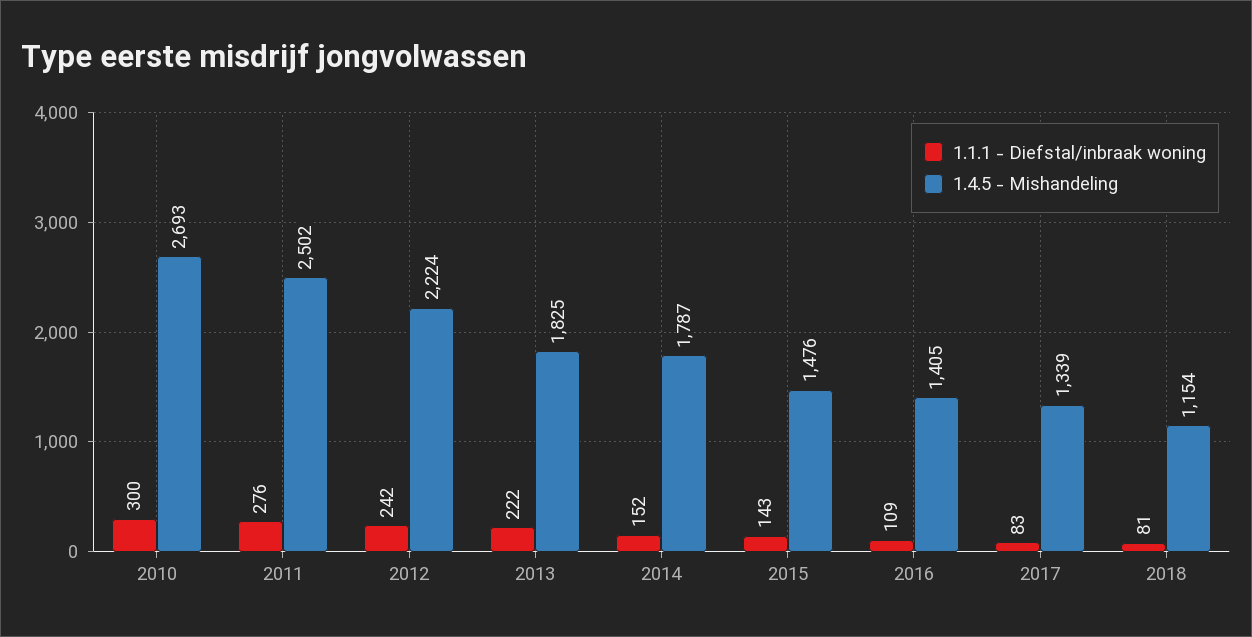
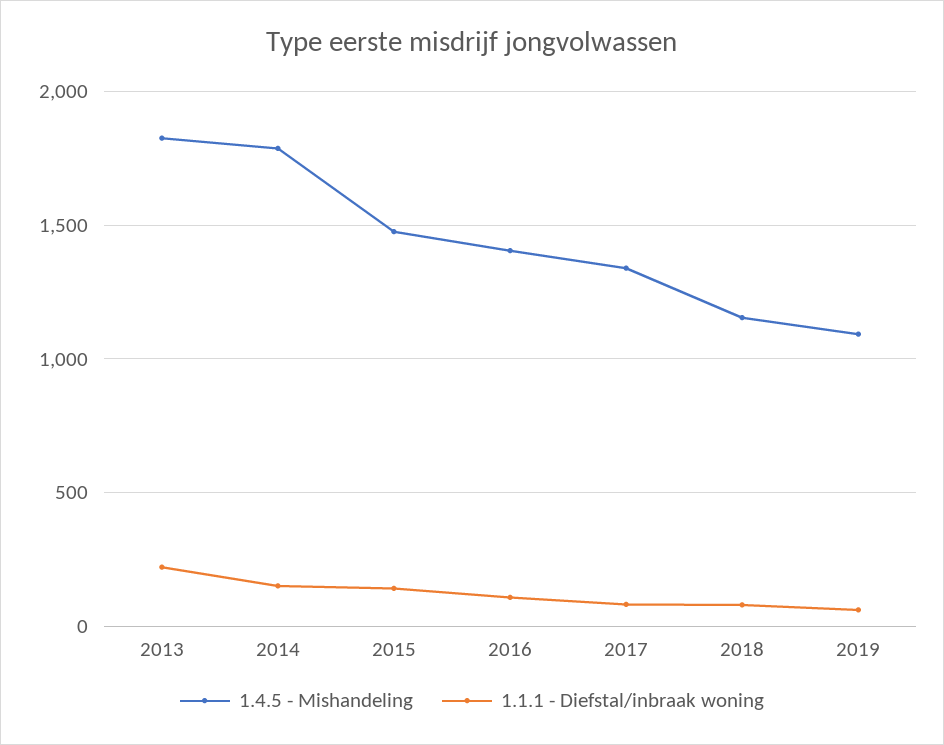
1.1.1 - Diefstal/inbraak woning, 2010: 300 -> none
1.4.5 - Mishandeling, 2010: 2693 -> none
1.1.1 - Diefstal/inbraak woning, 2011: 276 -> none
1.4.5 - Mishandeling, 2011: 2502 -> none
1.1.1 - Diefstal/inbraak woning, 2012: 242 -> none
1.4.5 - Mishandeling, 2012: 2224 -> none
1.4.5 - Mishandeling, 2019: none -> 1100
1.1.1 - Diefstal/inbraak woning, 2019: none -> 50

